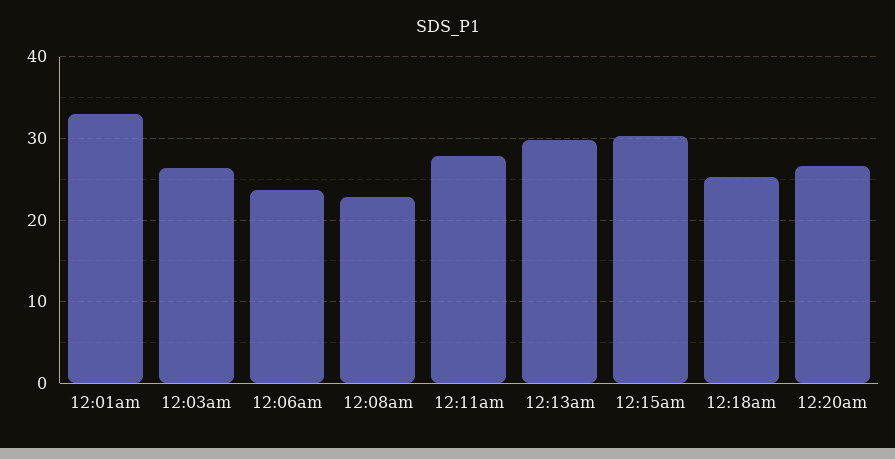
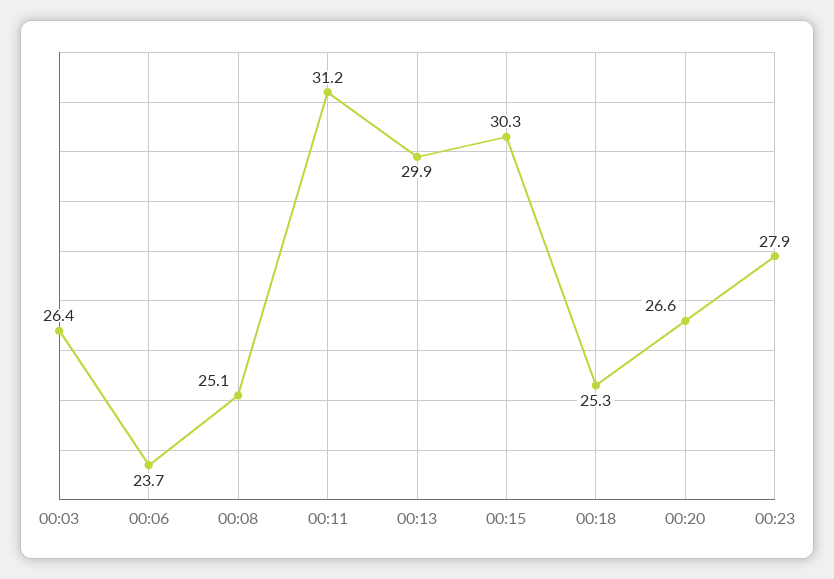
12:01am: 33 -> none
12:08am: 23 -> 25.1
12:11am: 28 -> 31.2
00:23: none -> 27.9

